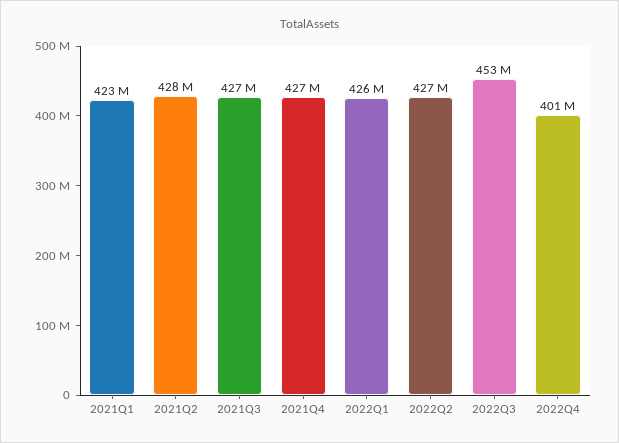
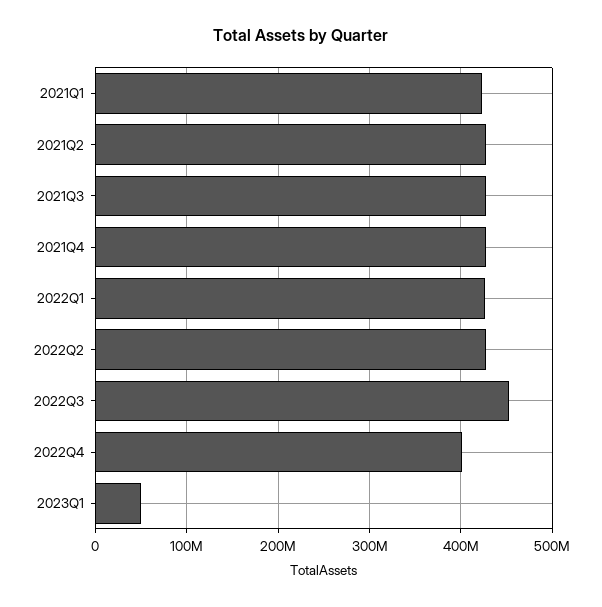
2023Q1: none -> 50000000

